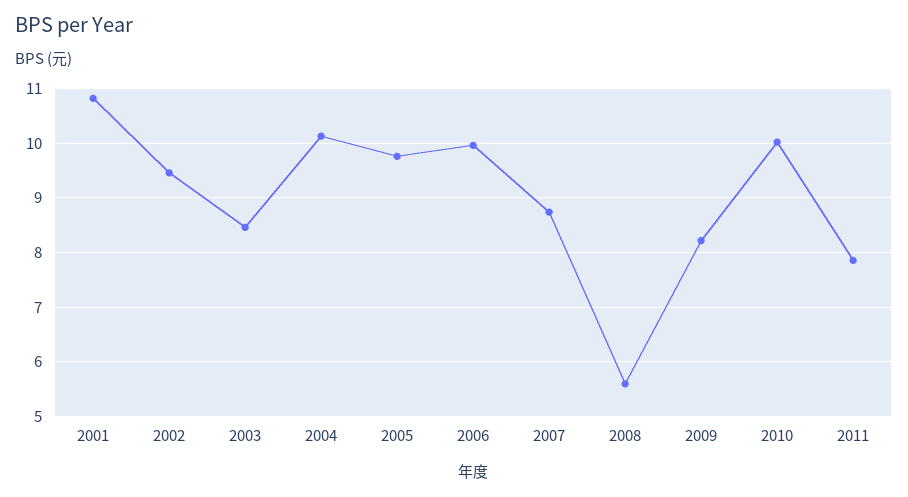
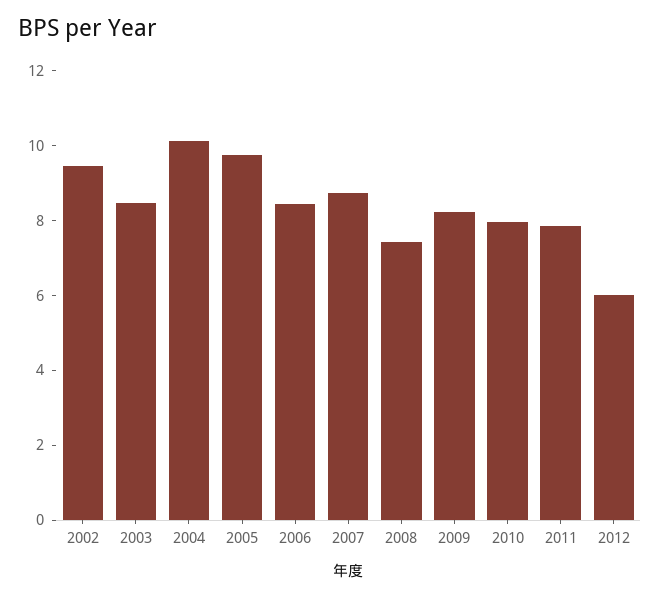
2001: 10.8 -> none
2006: 10 -> 8.5
2008: 5.6 -> 7.5
2010: 10 -> 8
2012: none -> 6

